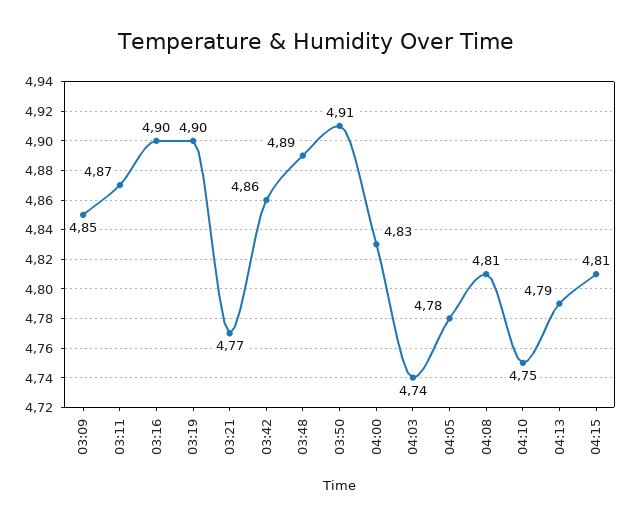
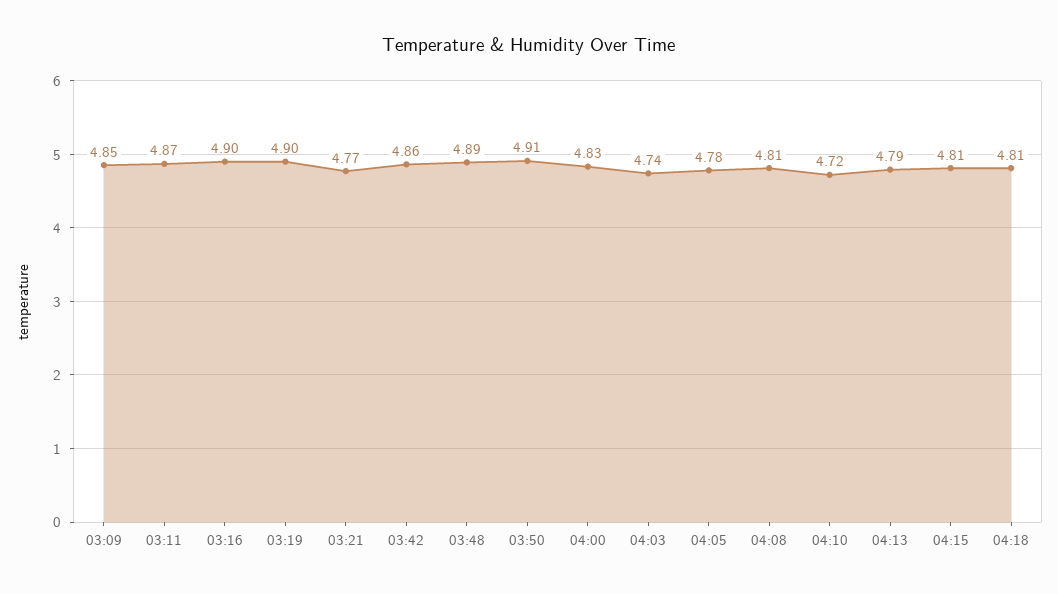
04:10: 4.75 -> 4.72
04:18: none -> 4.81

